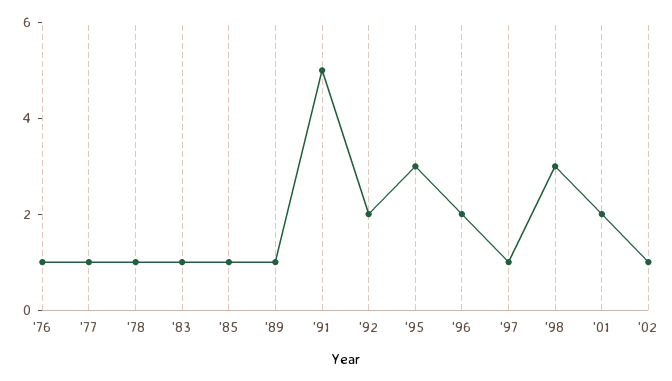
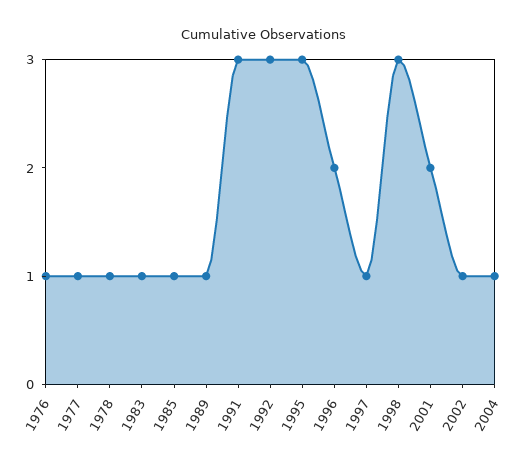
'91: 5 -> 3
'92: 2 -> 3
2004: none -> 1

